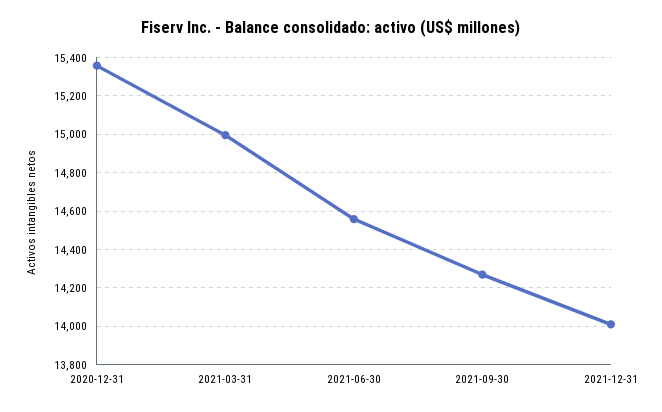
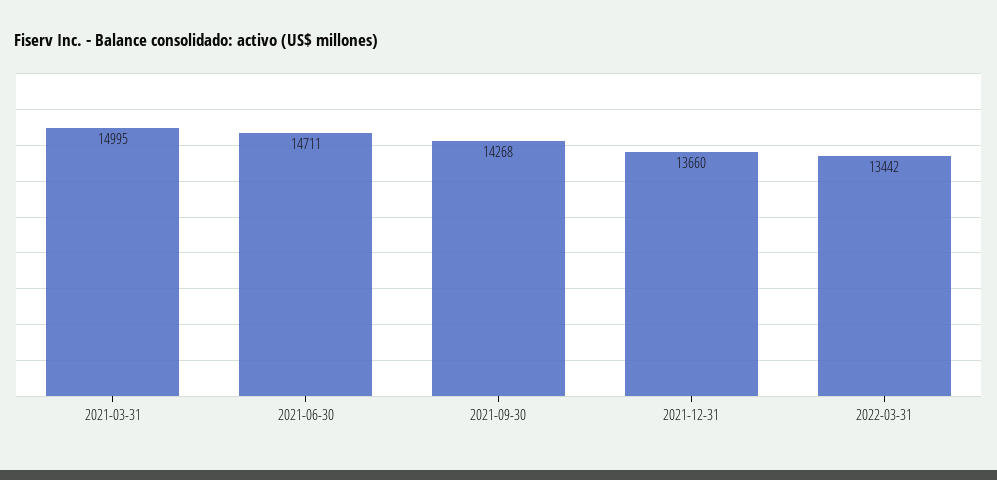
2020-12-31: 15350 -> none
2021-06-30: 14550 -> 14711
2021-12-31: 14000 -> 13660
2022-03-31: none -> 13442

